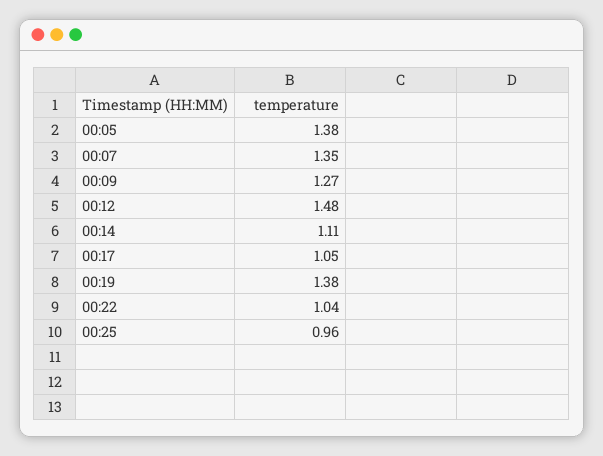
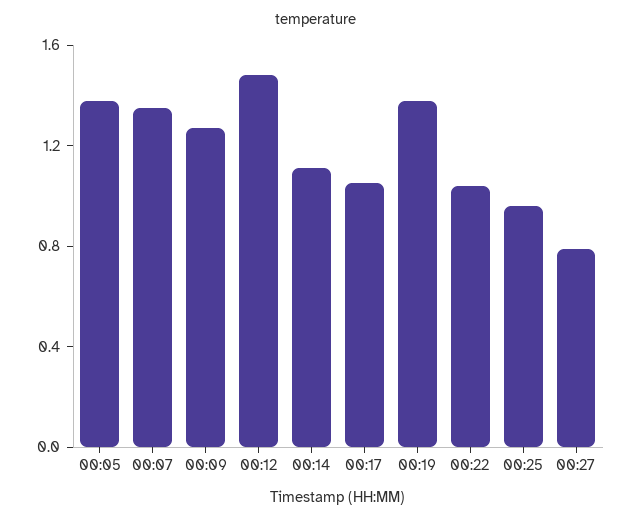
00:27: none -> 0.8

